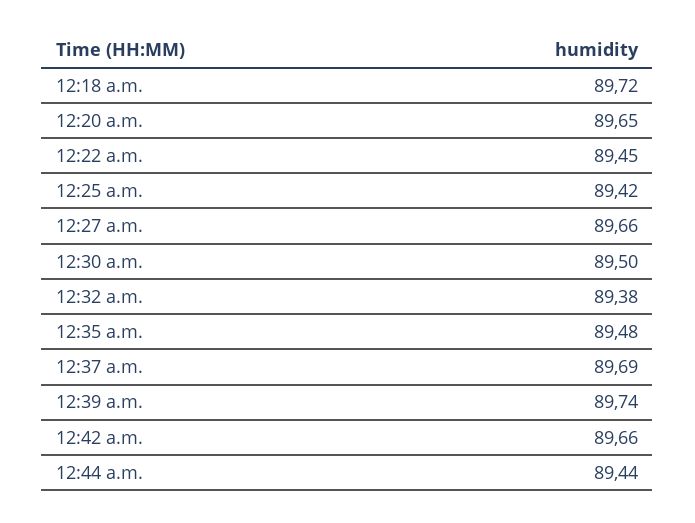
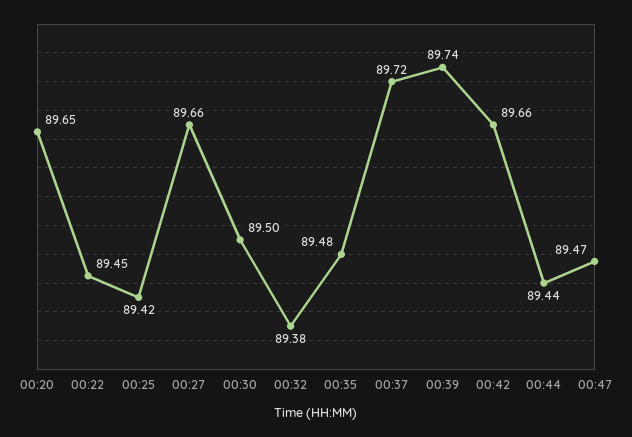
12:18 a.m.: 89.72 -> none
12:37 a.m.: 89.69 -> 89.72
00:47: none -> 89.47

